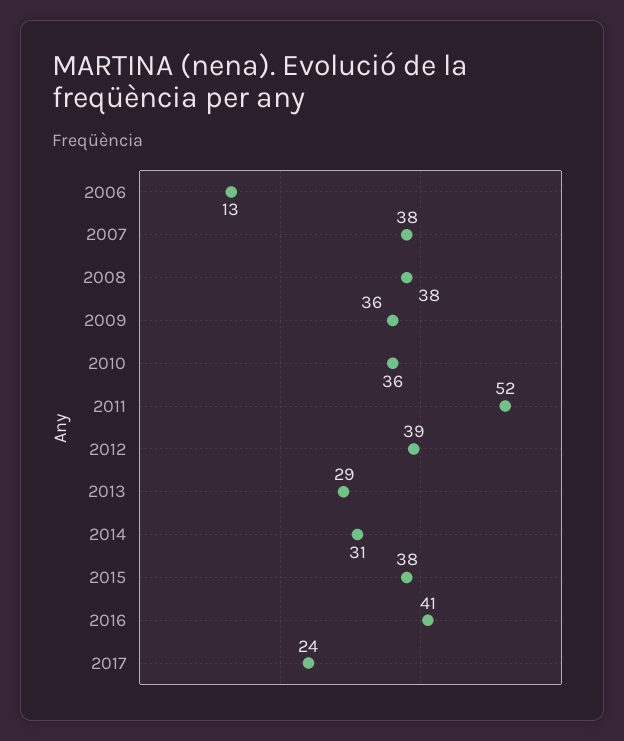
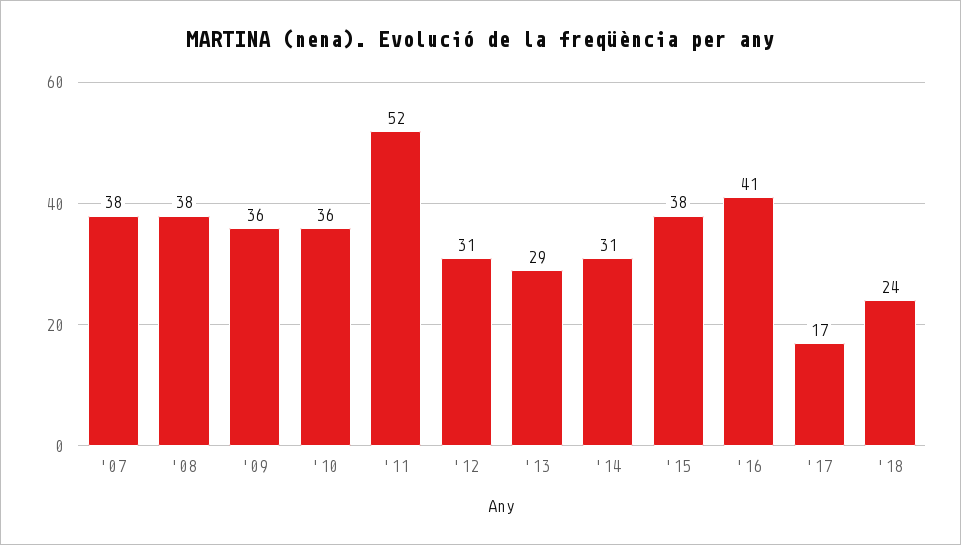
2006: 13 -> none
2012: 39 -> 31
2017: 24 -> 17
'18: none -> 24

